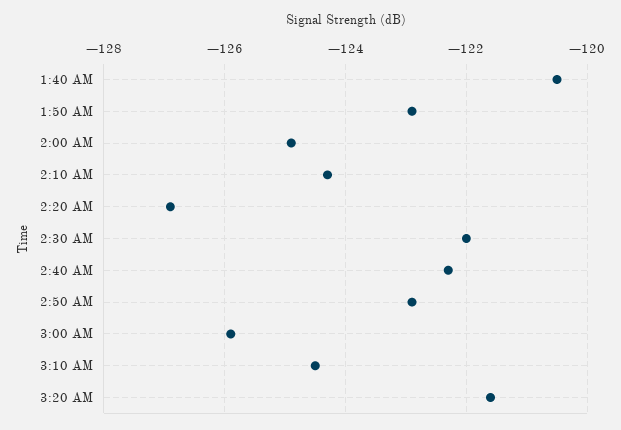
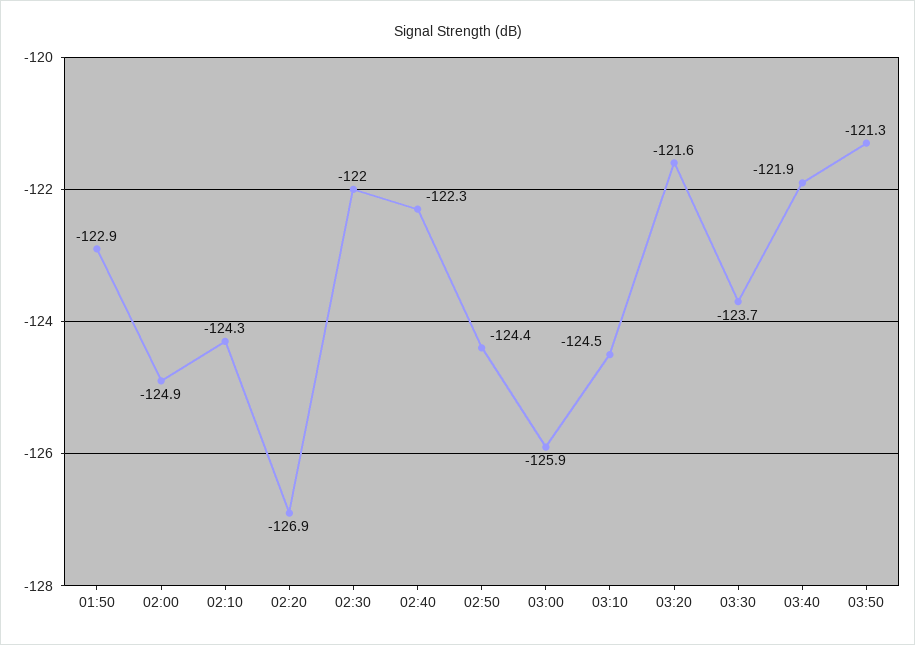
1:40 AM: -120.5 -> none
2:50 AM: -123 -> -124.4
03:30: none -> -123.7
03:40: none -> -121.9
03:50: none -> -121.3

